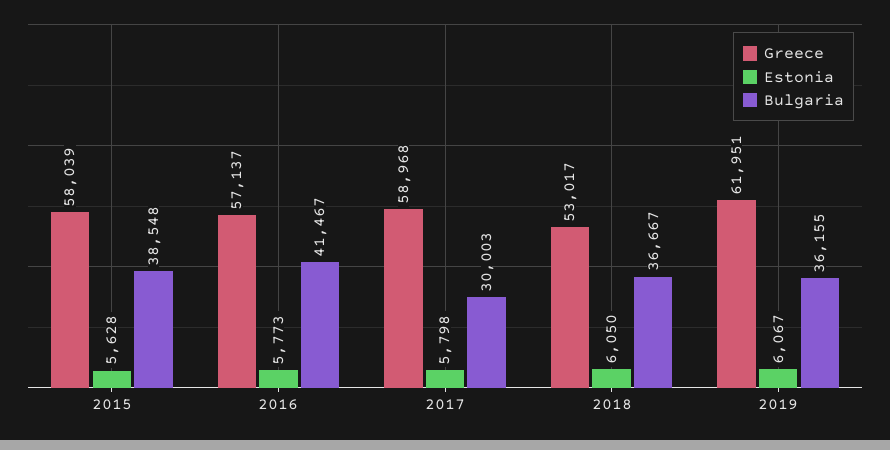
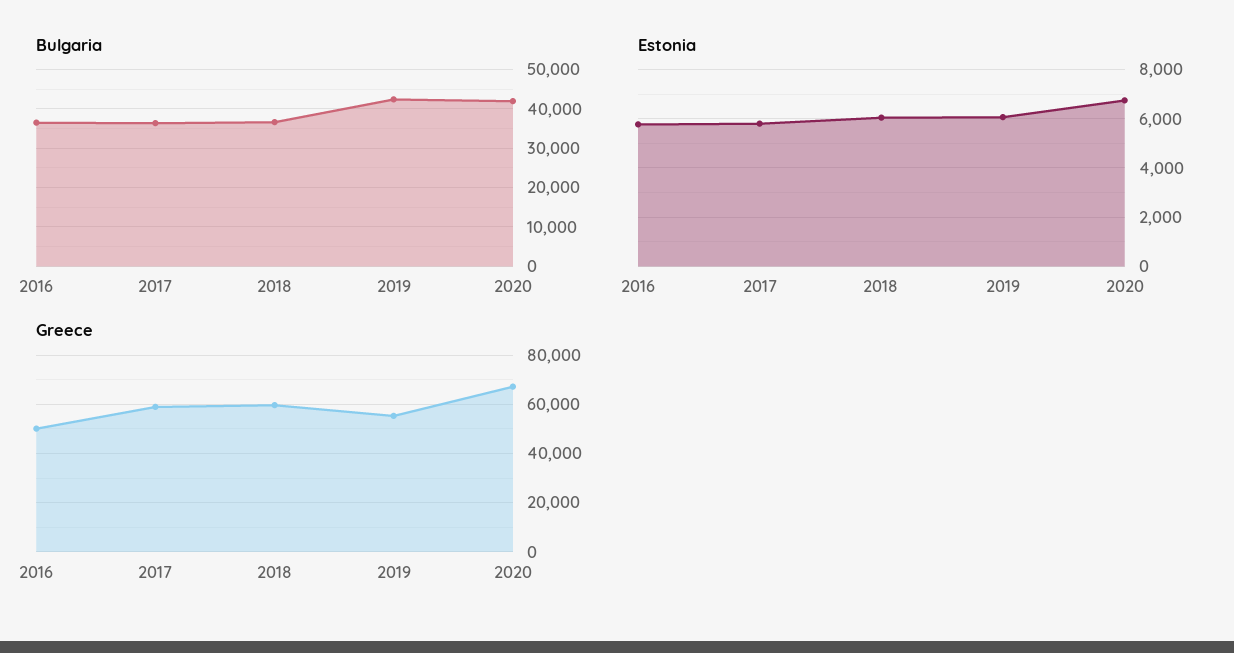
Greece, 2015: 58039 -> none
Estonia, 2015: 5628 -> none
Bulgaria, 2015: 38548 -> none
Greece, 2016: 57137 -> 50000
Bulgaria, 2016: 41467 -> 36000
Bulgaria, 2017: 30003 -> 36000
Greece, 2018: 53017 -> 60000
Greece, 2019: 61951 -> 55000
Bulgaria, 2019: 36155 -> 42000
Bulgaria, 2020: none -> 42000
Estonia, 2020: none -> 6750
Greece, 2020: none -> 67500

